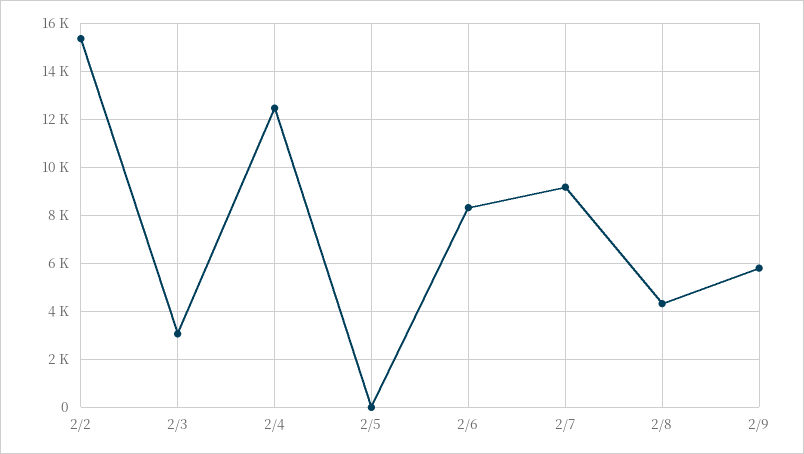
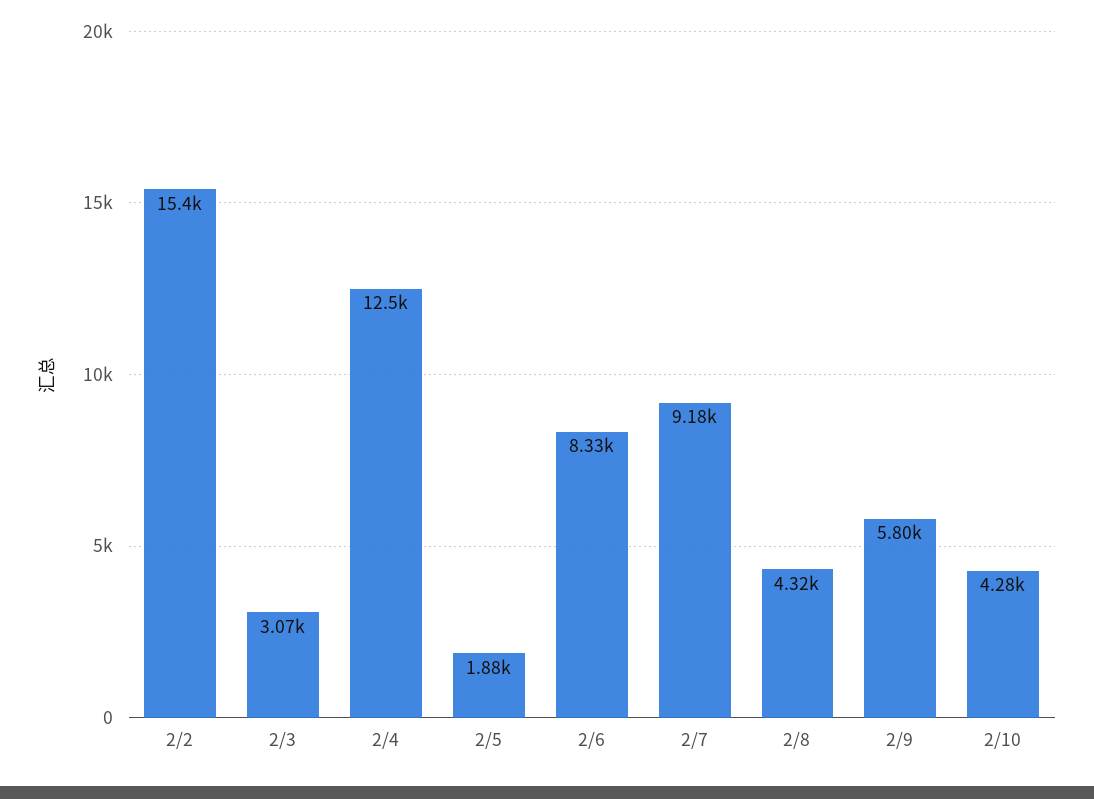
2/5: 0 -> 1880
2/10: none -> 4280

